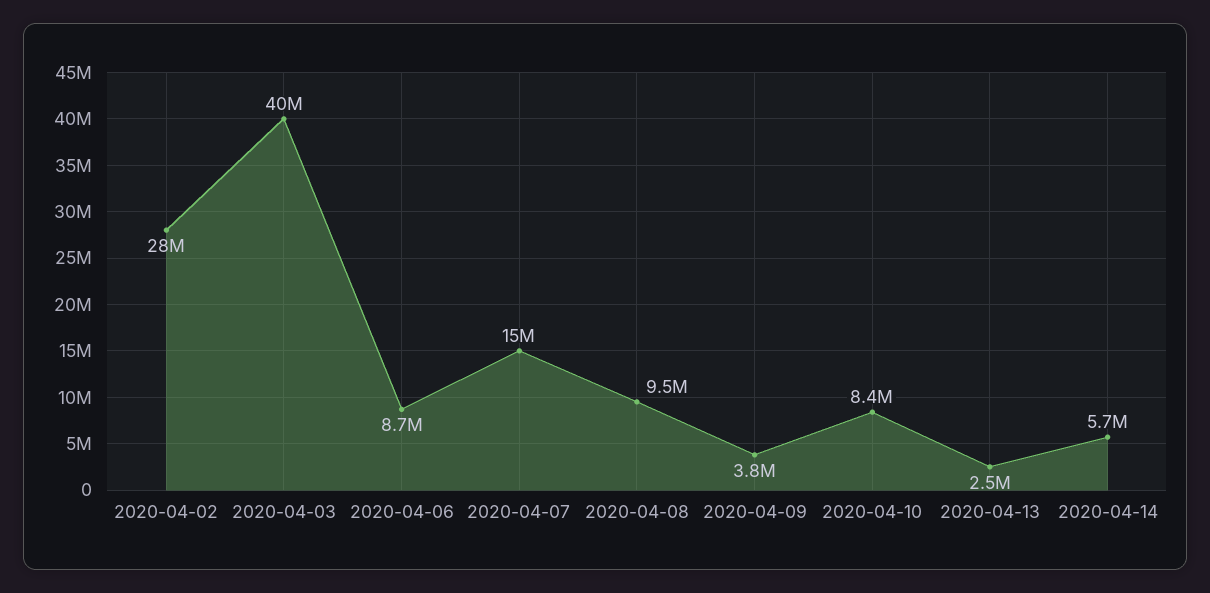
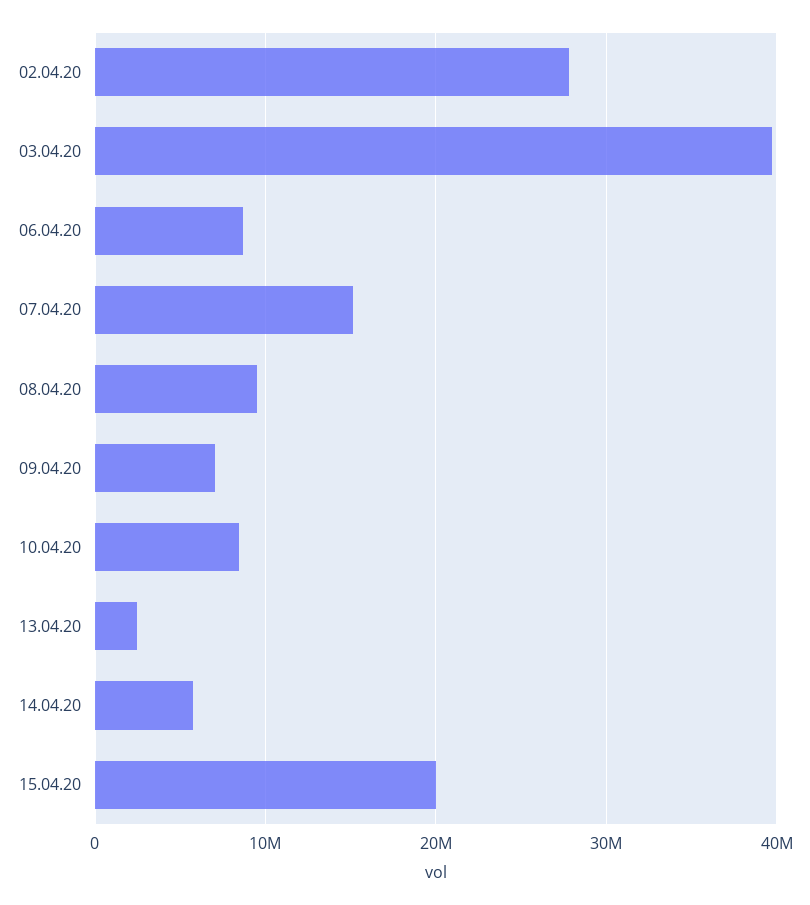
2020-04-09: 3800000 -> 7000000
15.04.20: none -> 20000000

